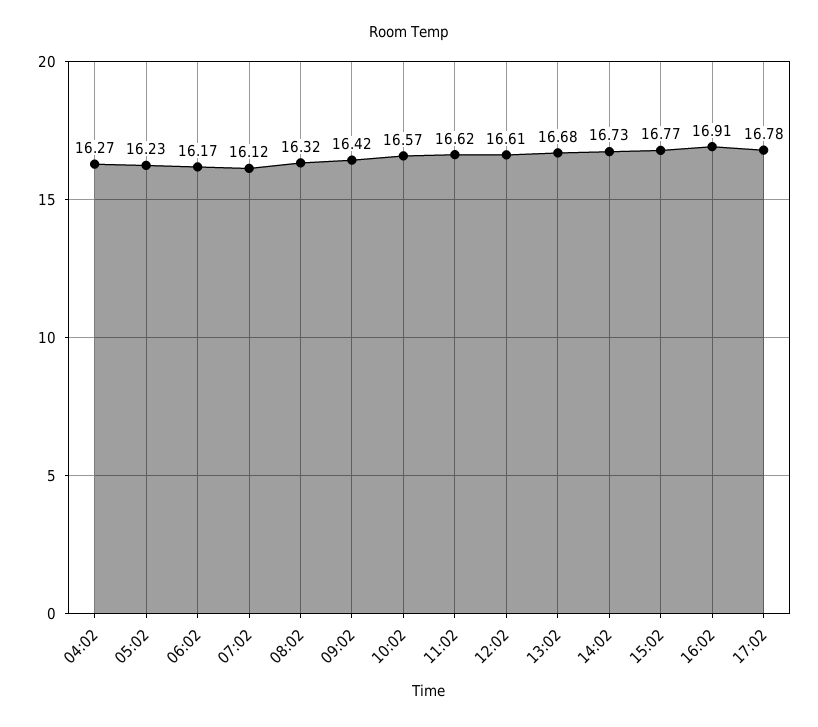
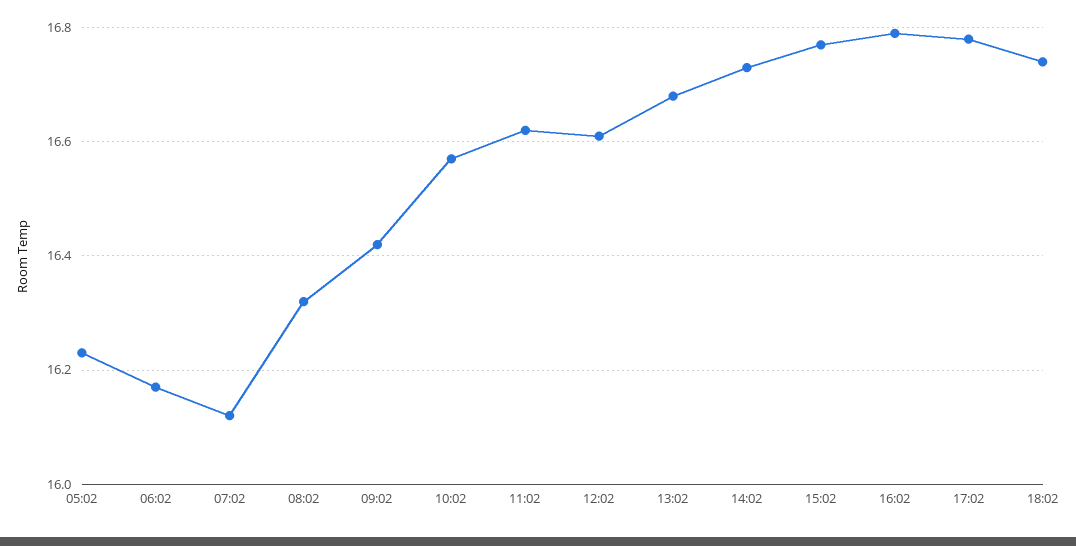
04:02: 16.27 -> none
16:02: 16.91 -> 16.8
18:02: none -> 16.75

